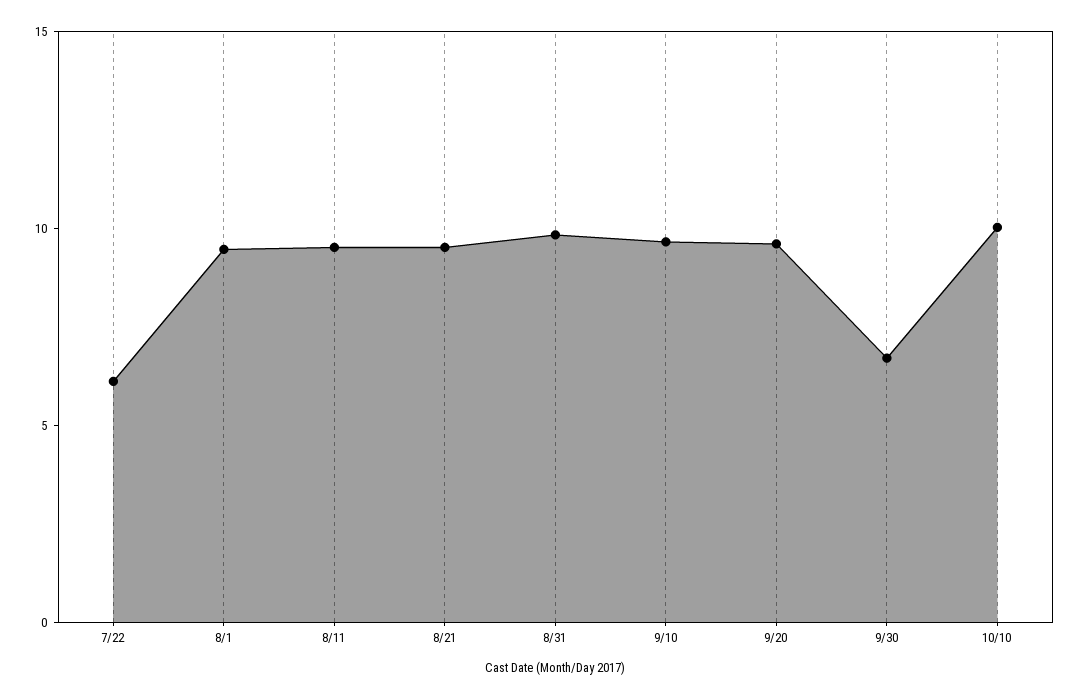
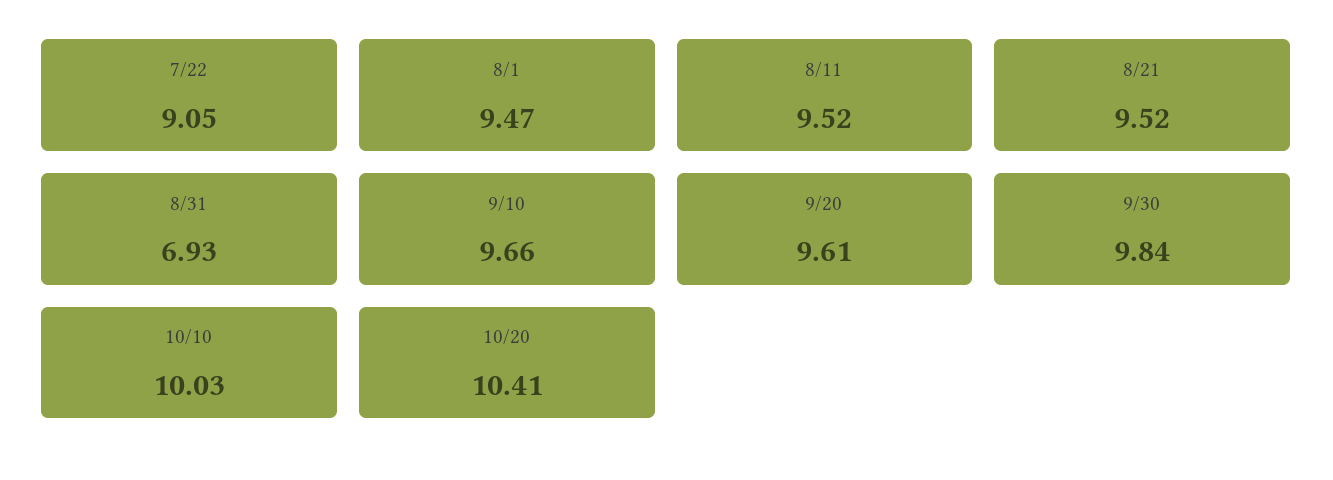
7/22: 6 -> 9.05
8/31: 10 -> 6.93
9/30: 7 -> 9.84
10/20: none -> 10.41

